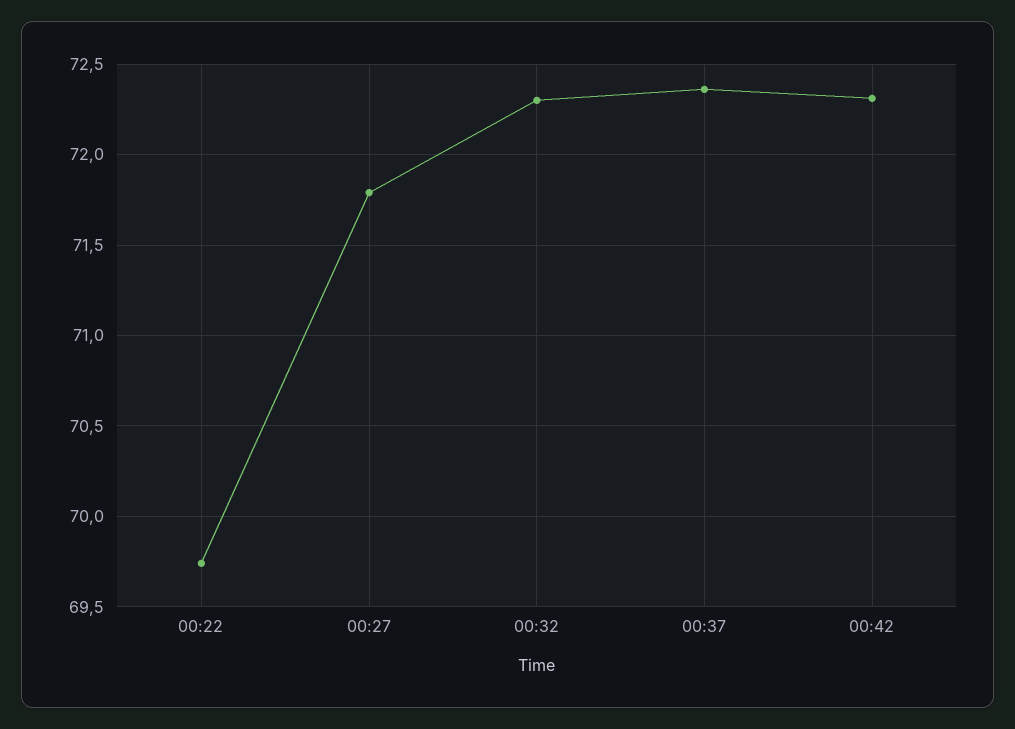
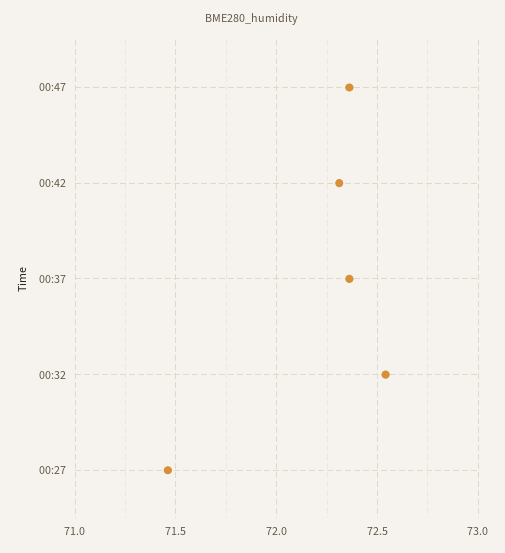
00:22: 69.75 -> none
00:27: 71.8 -> 71.45
00:32: 72.3 -> 72.55
00:47: none -> 72.35

